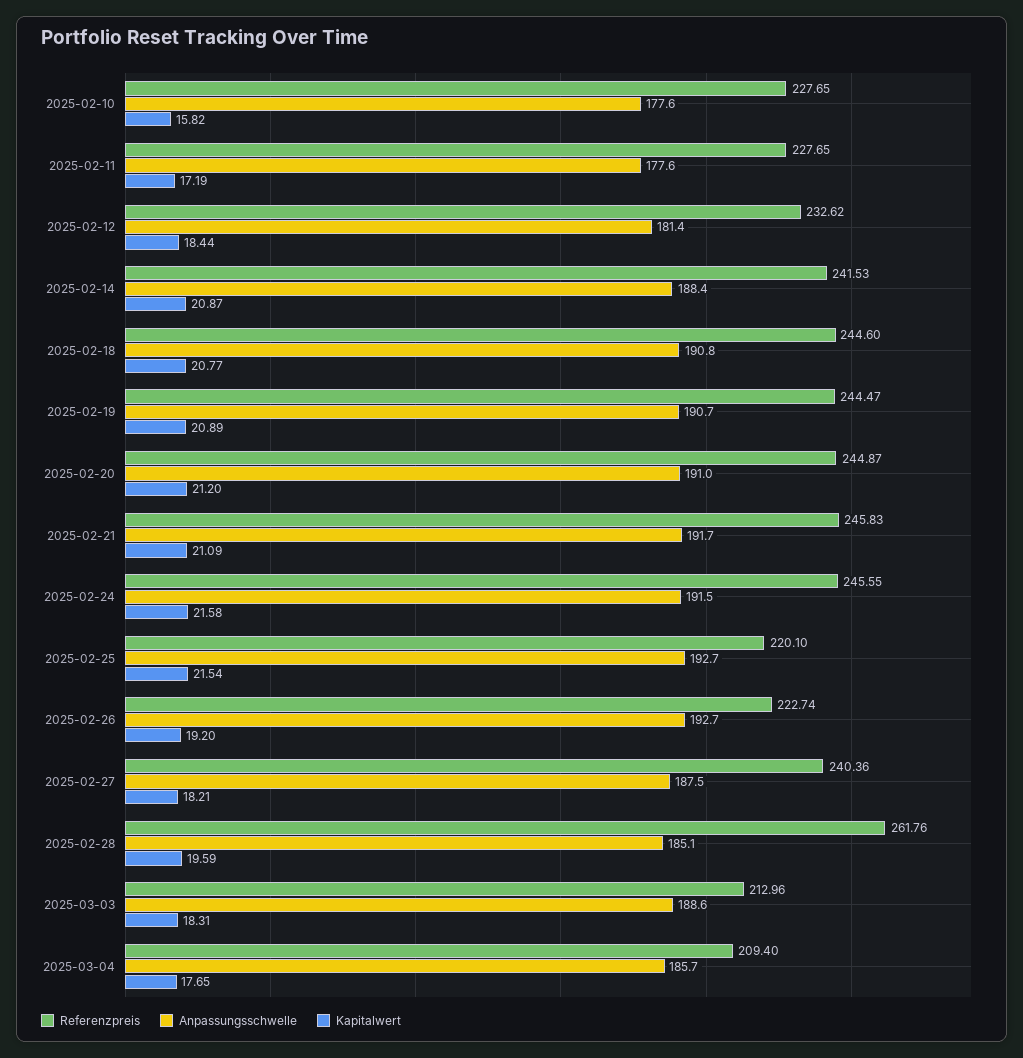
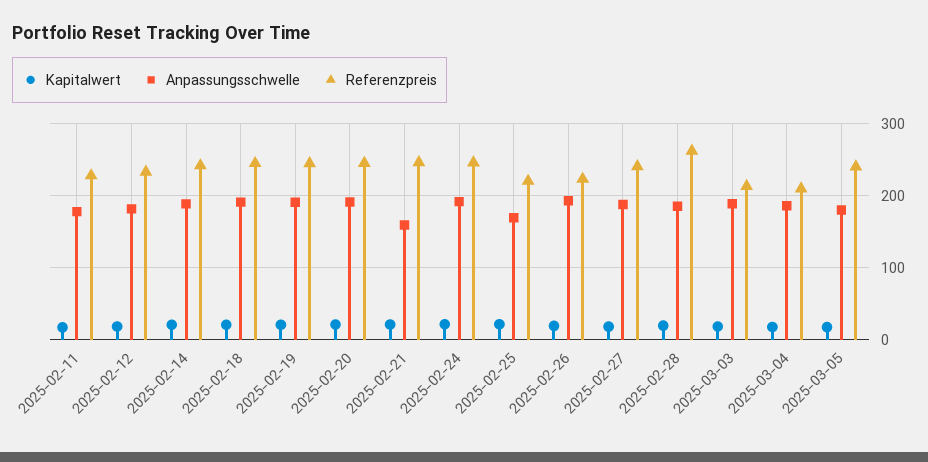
Referenzpreis, 2025-02-10: 227.65 -> none
Anpassungsschwelle, 2025-02-10: 177.6 -> none
Kapitalwert, 2025-02-10: 15.82 -> none
Anpassungsschwelle, 2025-02-21: 191.7 -> 160
Anpassungsschwelle, 2025-02-25: 192.7 -> 170
Kapitalwert, 2025-03-05: none -> 20
Anpassungsschwelle, 2025-03-05: none -> 180
Referenzpreis, 2025-03-05: none -> 240

